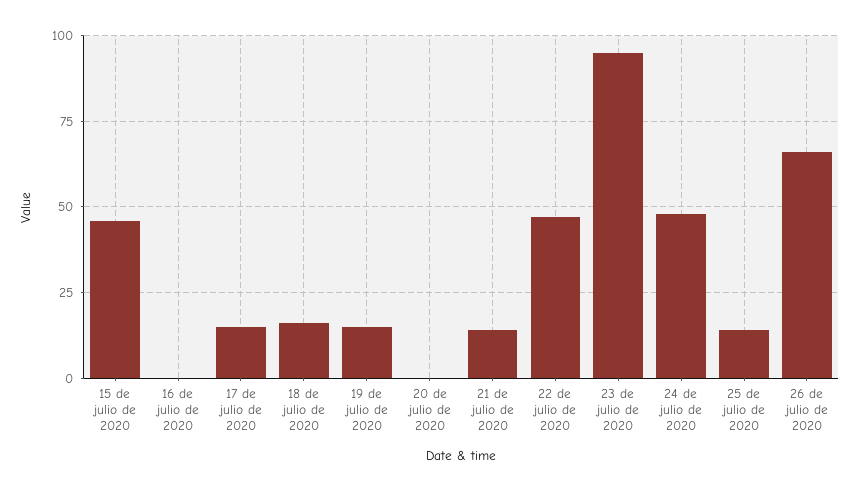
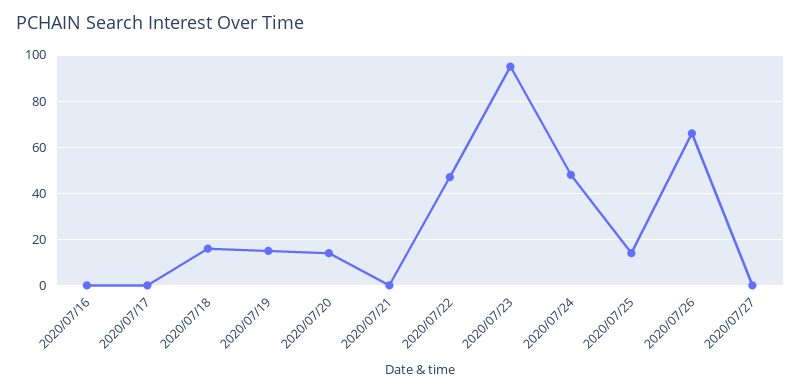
15 de julio de 2020: 45 -> none
17 de julio de 2020: 15 -> 0
20 de julio de 2020: 0 -> 15
21 de julio de 2020: 15 -> 0
2020/07/27: none -> 0

